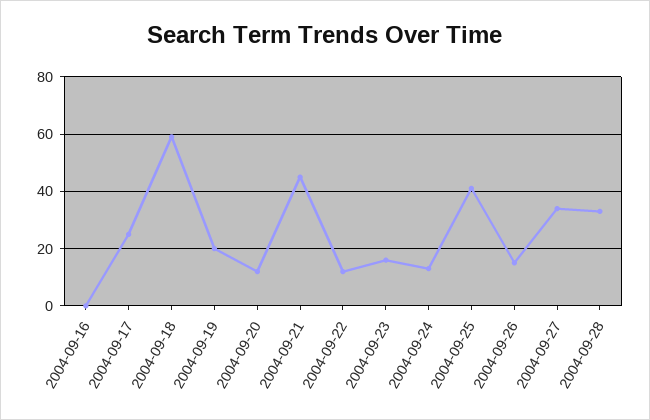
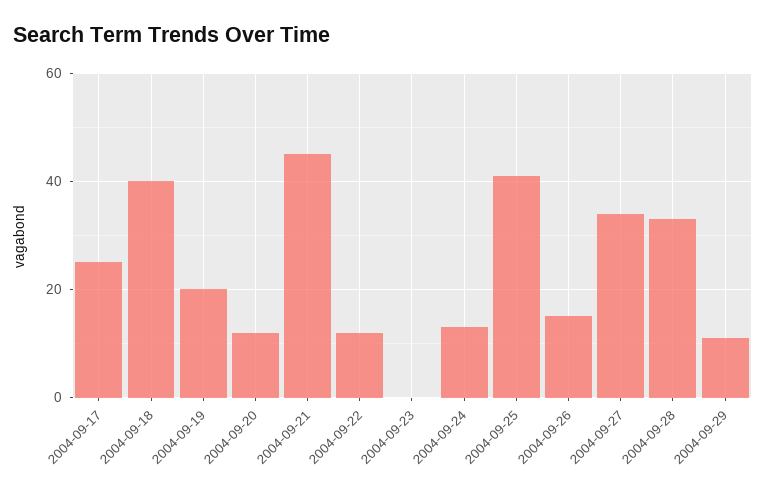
2004-09-16: 0 -> none
2004-09-18: 60 -> 40
2004-09-23: 15 -> 0
2004-09-29: none -> 10

